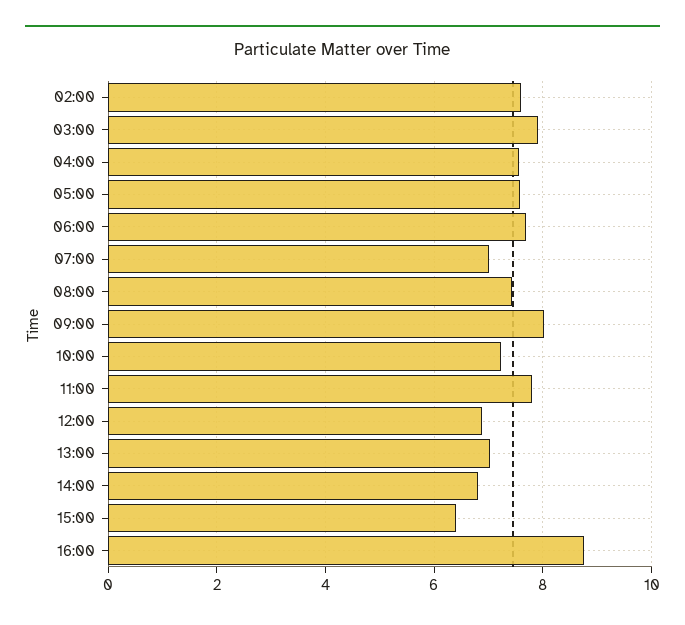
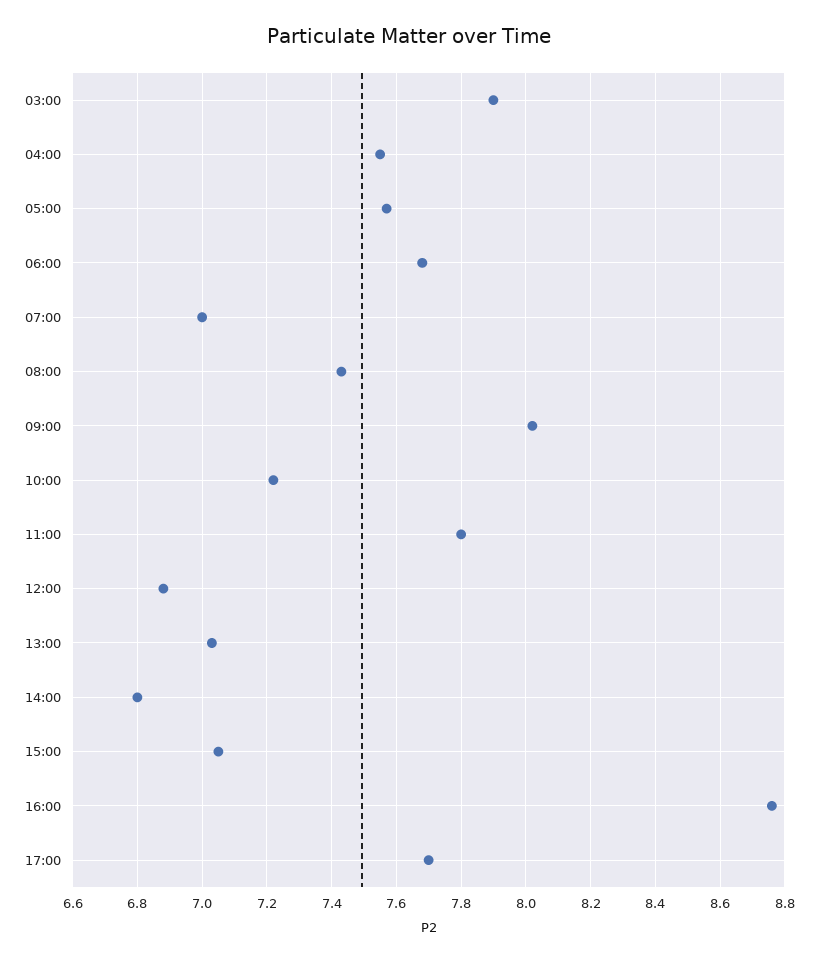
02:00: 7.6 -> none
15:00: 6.4 -> 7.05
17:00: none -> 7.7

